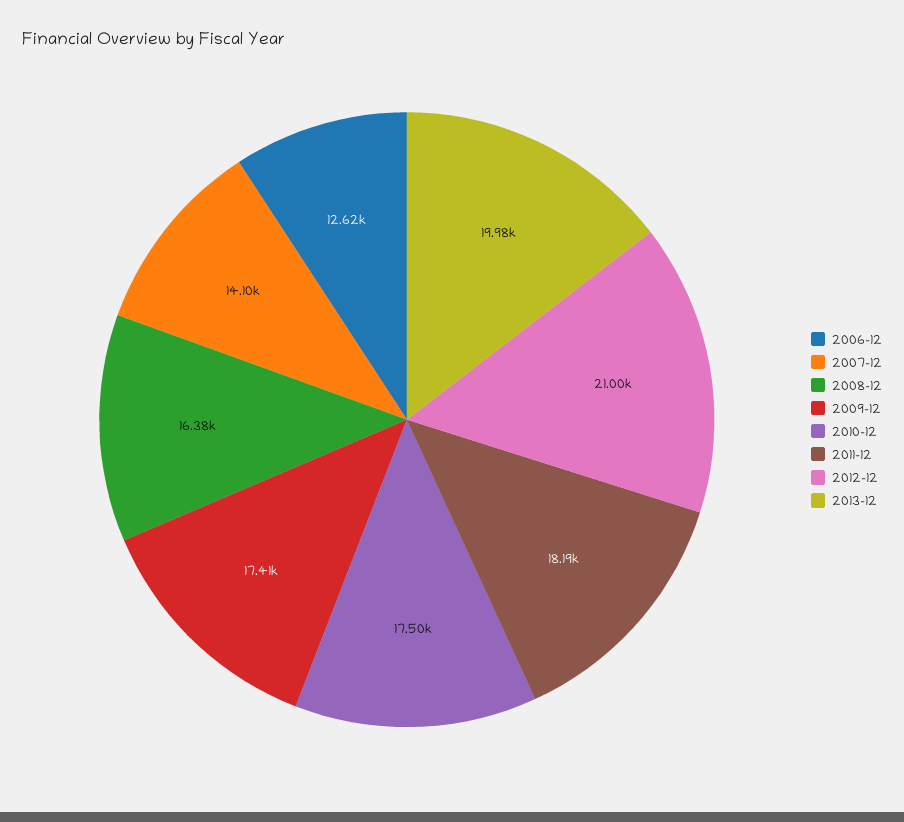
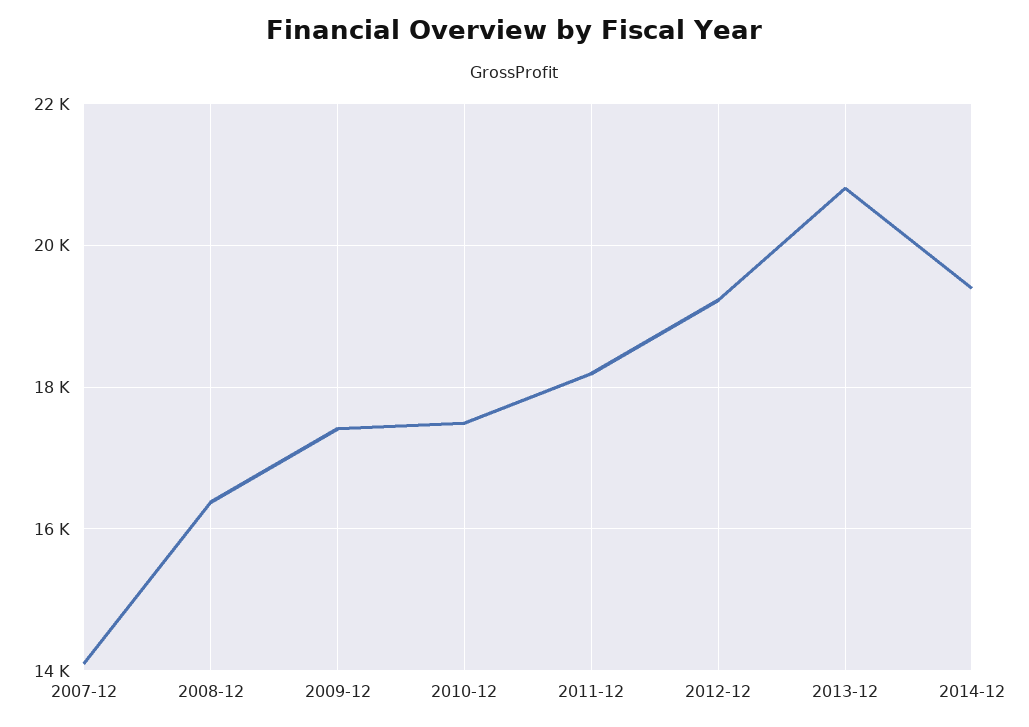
2006-12: 12620 -> none
2012-12: 21000 -> 19200
2013-12: 19980 -> 20800
2014-12: none -> 19400

